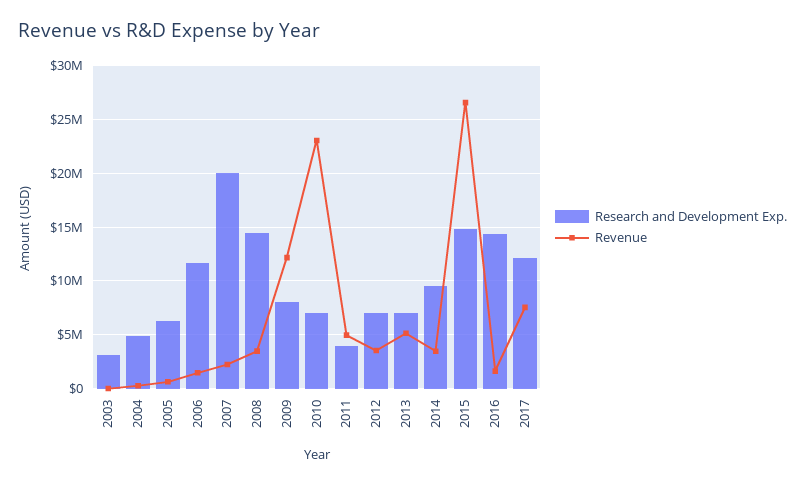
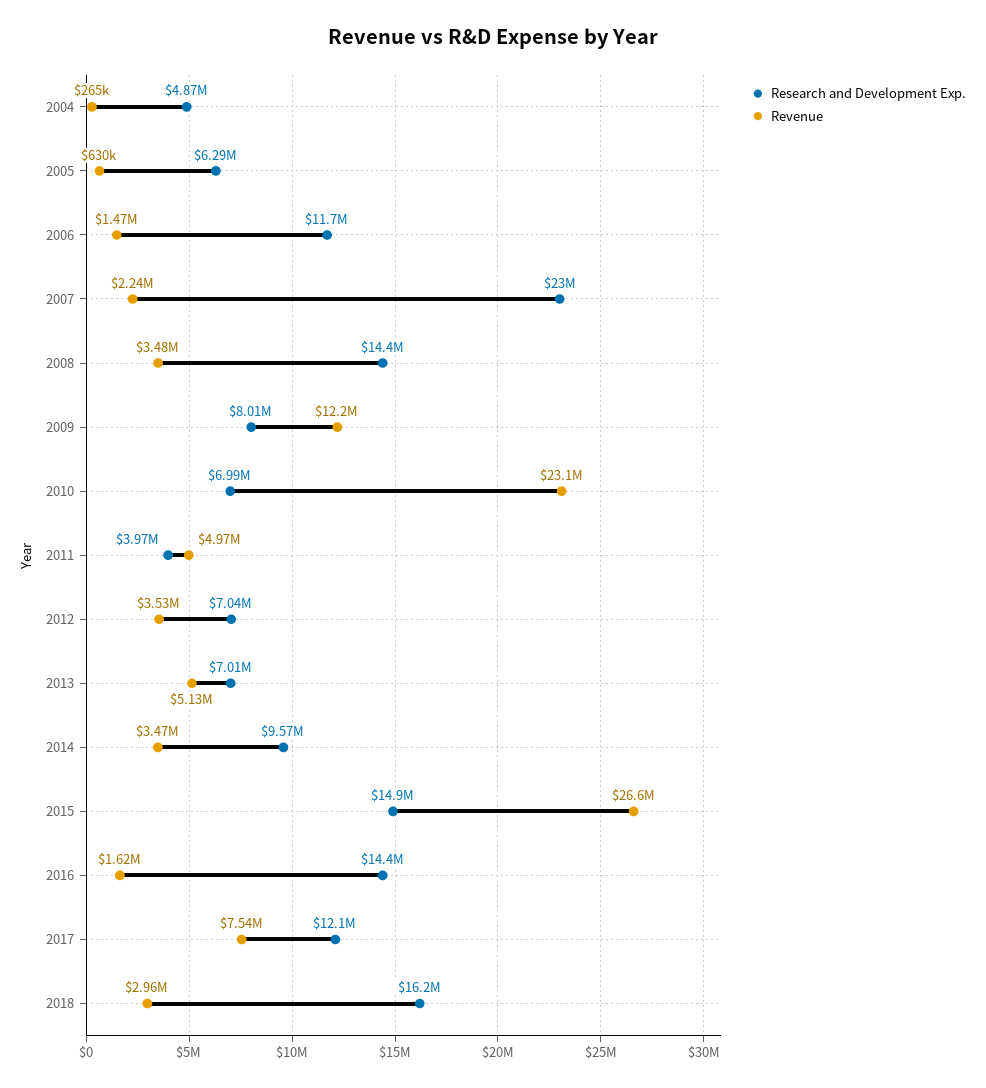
Research and Development Exp., 2003: 3000000 -> none
Revenue, 2003: 0 -> none
Research and Development Exp., 2007: 20000000 -> 23000000
Research and Development Exp., 2018: none -> 16200000
Revenue, 2018: none -> 2960000

